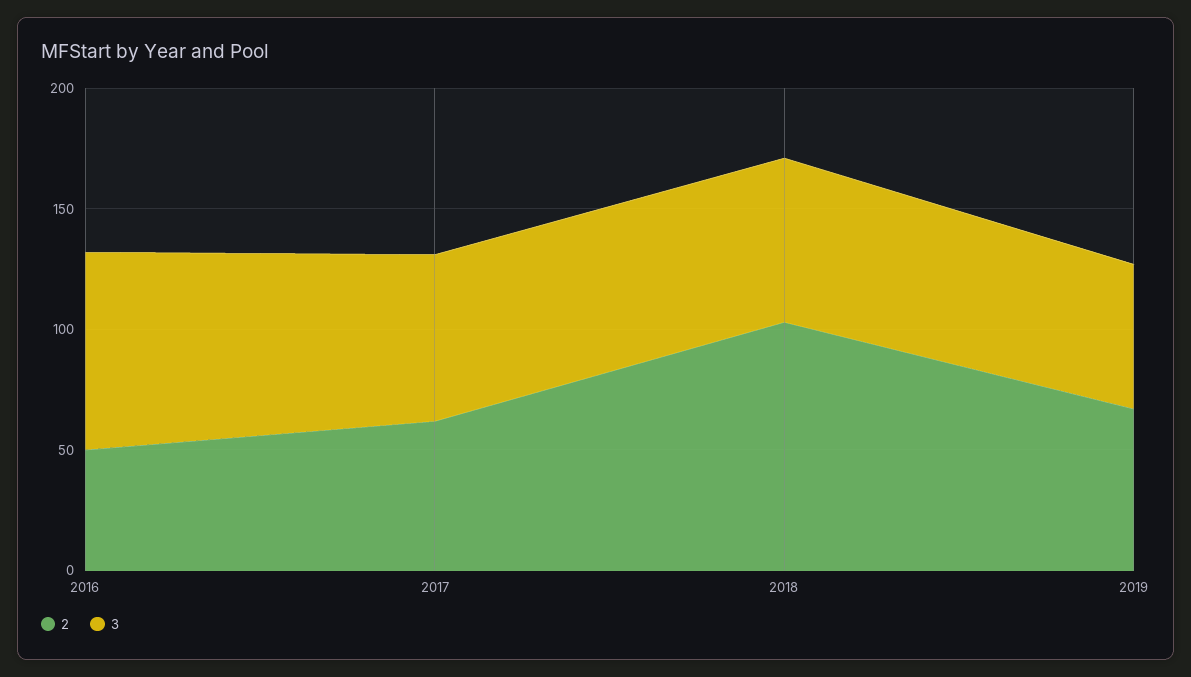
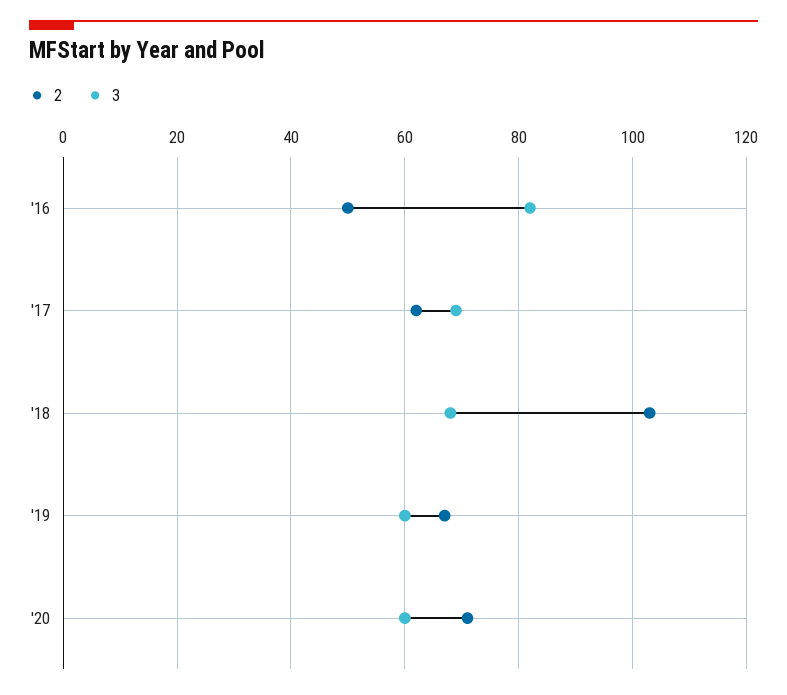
2, '20: none -> 70
3, '20: none -> 60

